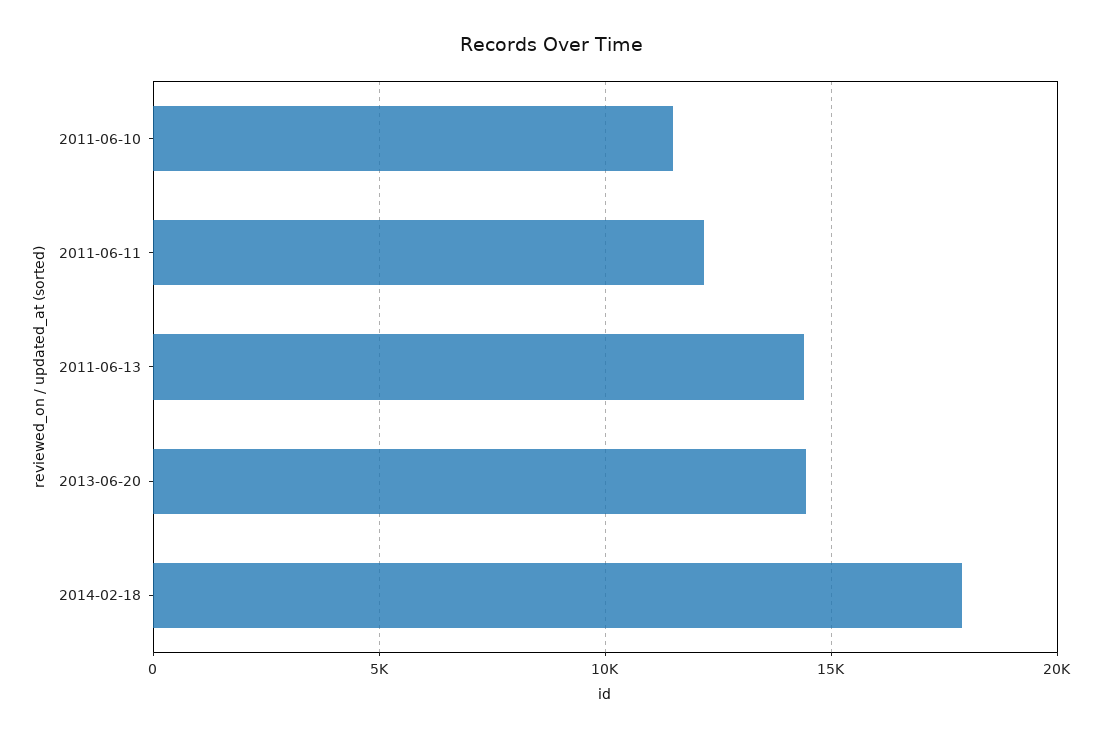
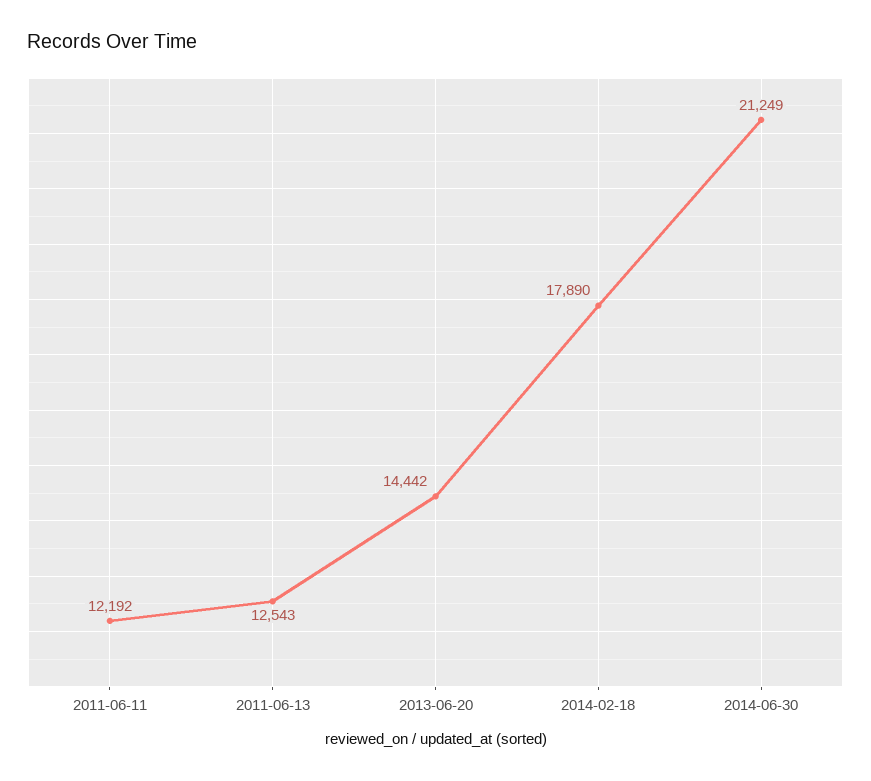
2011-06-10: 11500 -> none
2011-06-13: 14500 -> 12543
2014-06-30: none -> 21249

